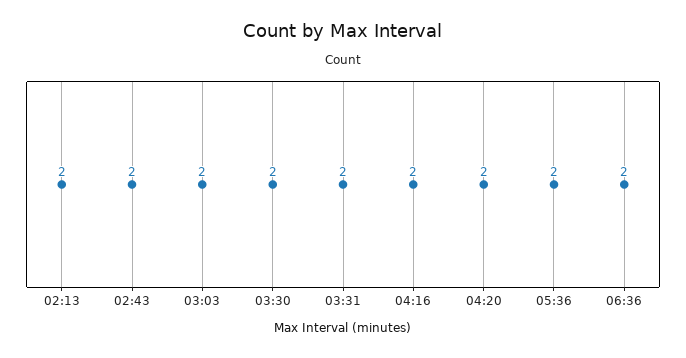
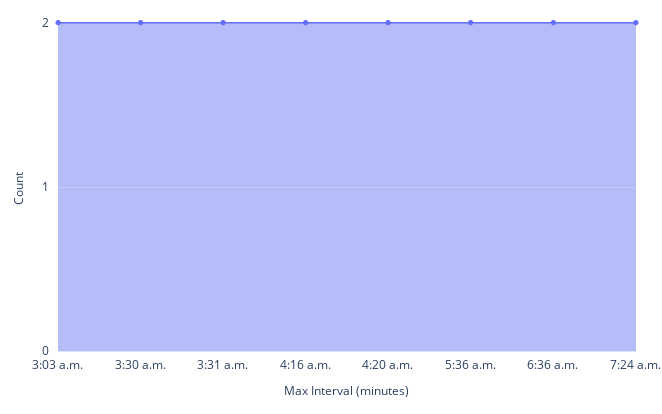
02:13: 2 -> none
02:43: 2 -> none
7:24 a.m.: none -> 2

